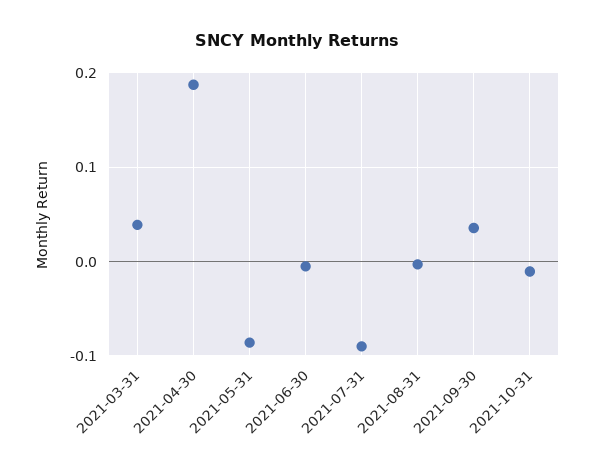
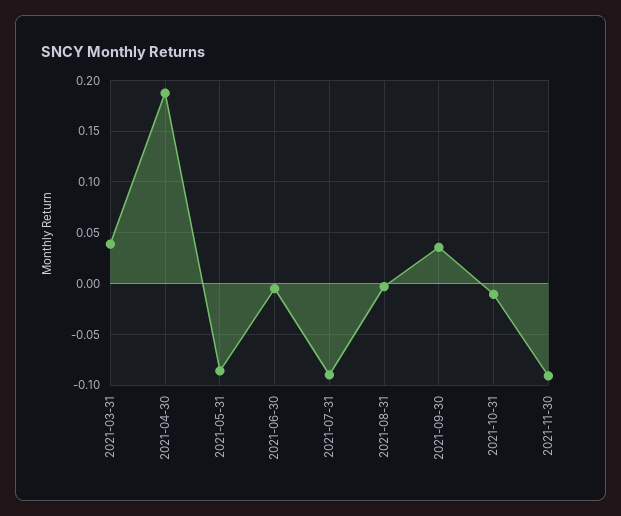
2021-11-30: none -> -0.09

